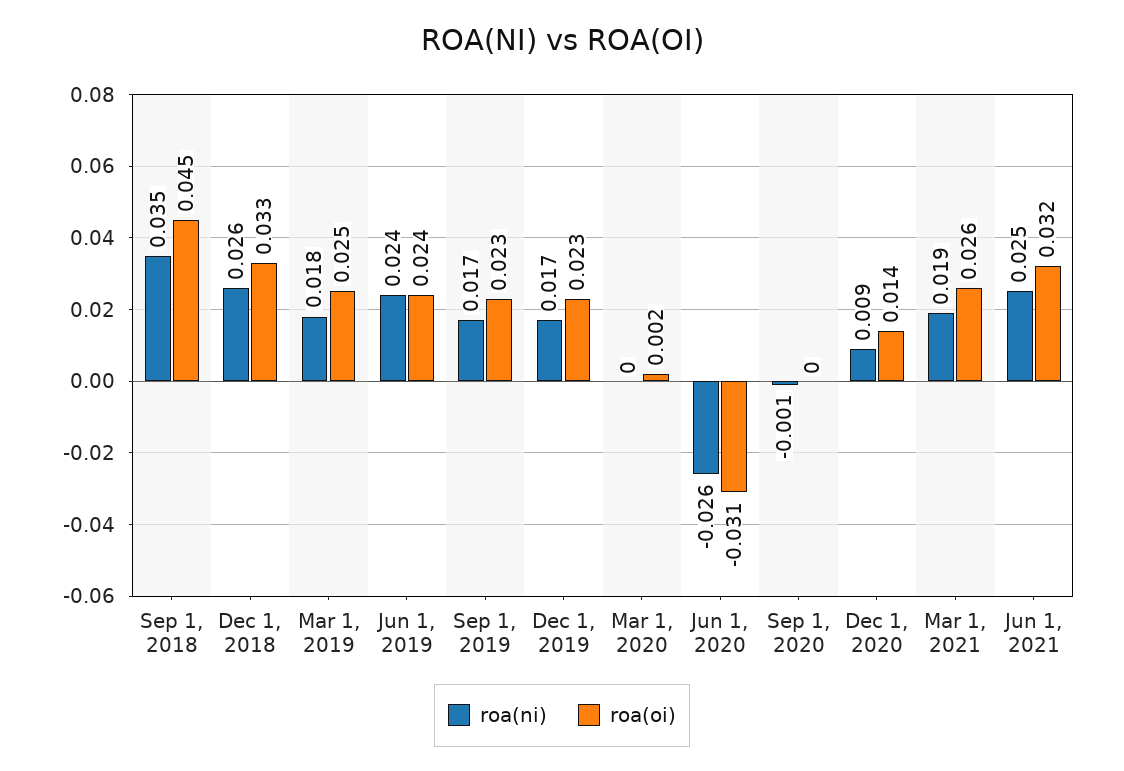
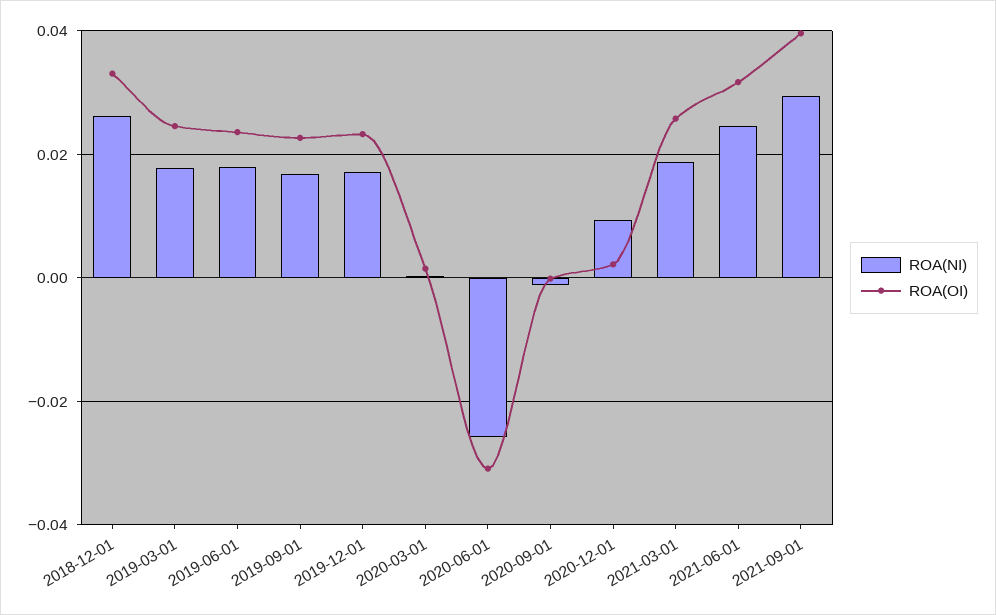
roa(ni), Sep 1, 2018: 0.035 -> none
roa(oi), Sep 1, 2018: 0.045 -> none
roa(ni), Jun 1, 2019: 0.024 -> 0.018
roa(oi), Dec 1, 2020: 0.014 -> 0.002
roa(ni), 2021-09-01: none -> 0.03
roa(oi), 2021-09-01: none -> 0.04

